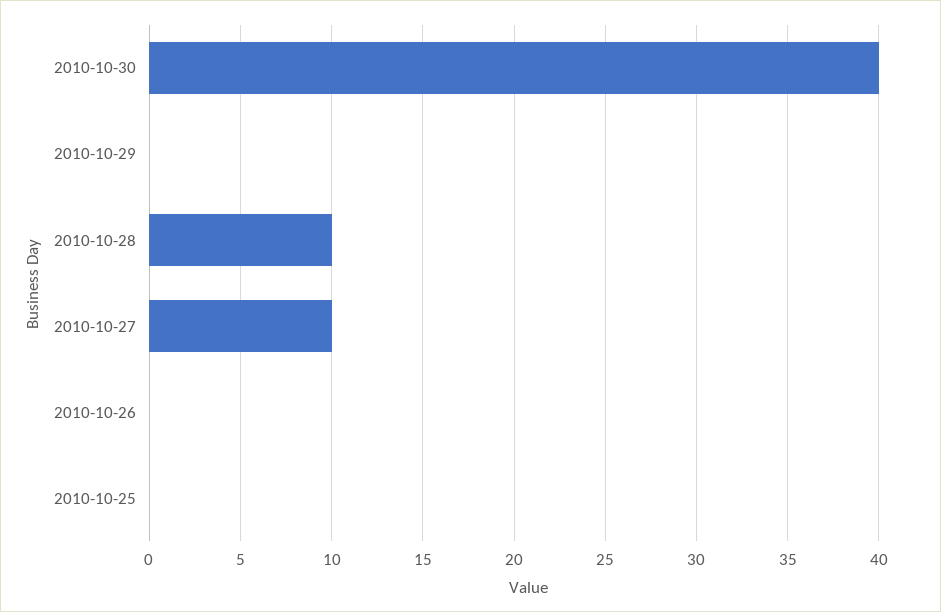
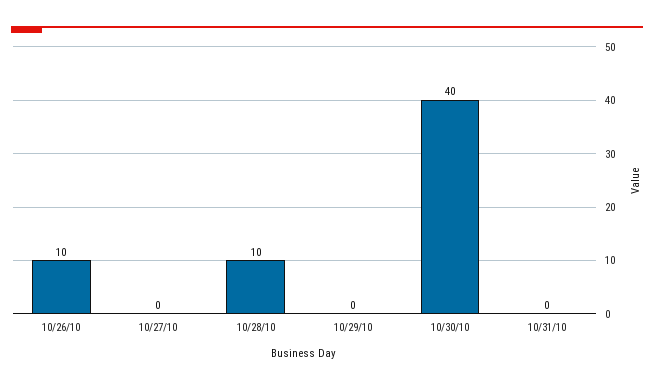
2010-10-27: 10 -> 0
2010-10-26: 0 -> 10
2010-10-25: 0 -> none
10/31/10: none -> 0

